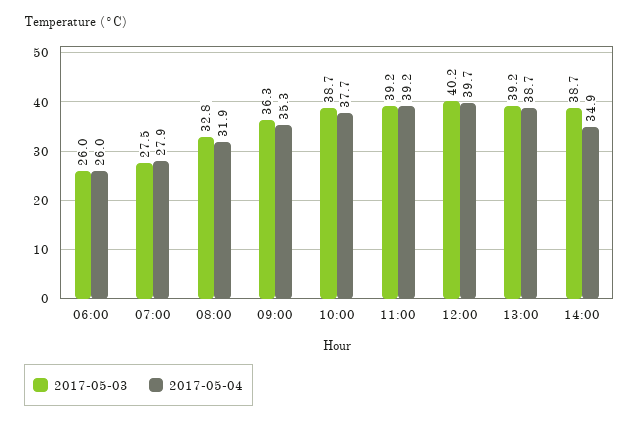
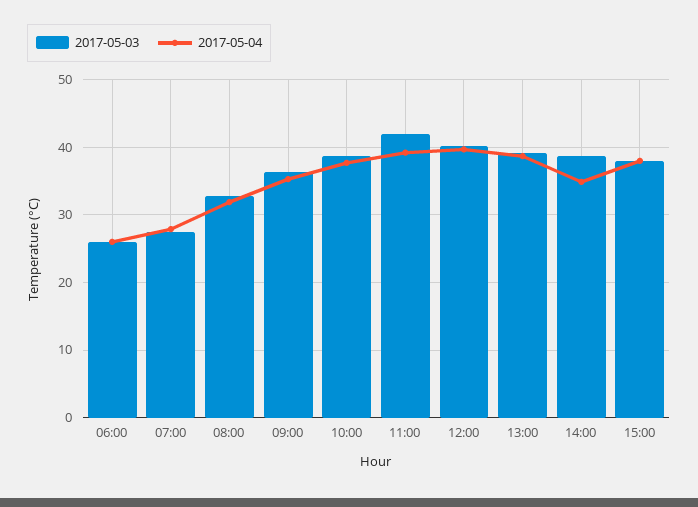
2017-05-03, 11:00: 39.2 -> 42
2017-05-03, 15:00: none -> 38
2017-05-04, 15:00: none -> 38

